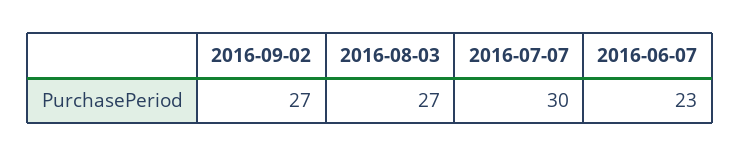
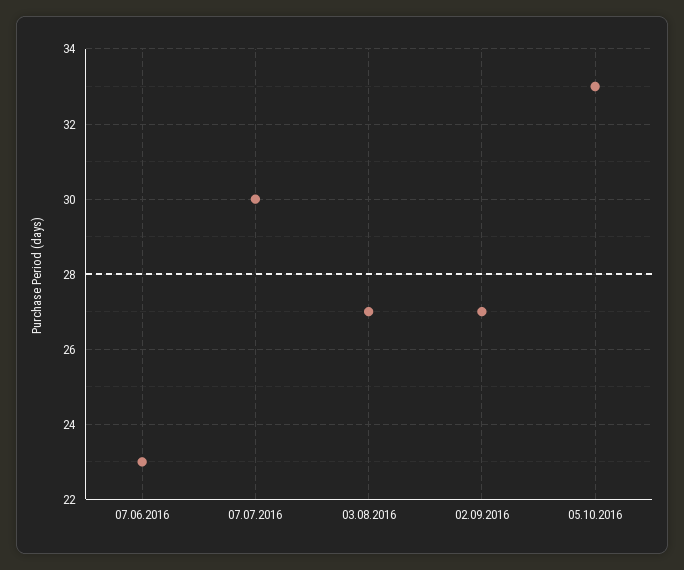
05.10.2016: none -> 33

